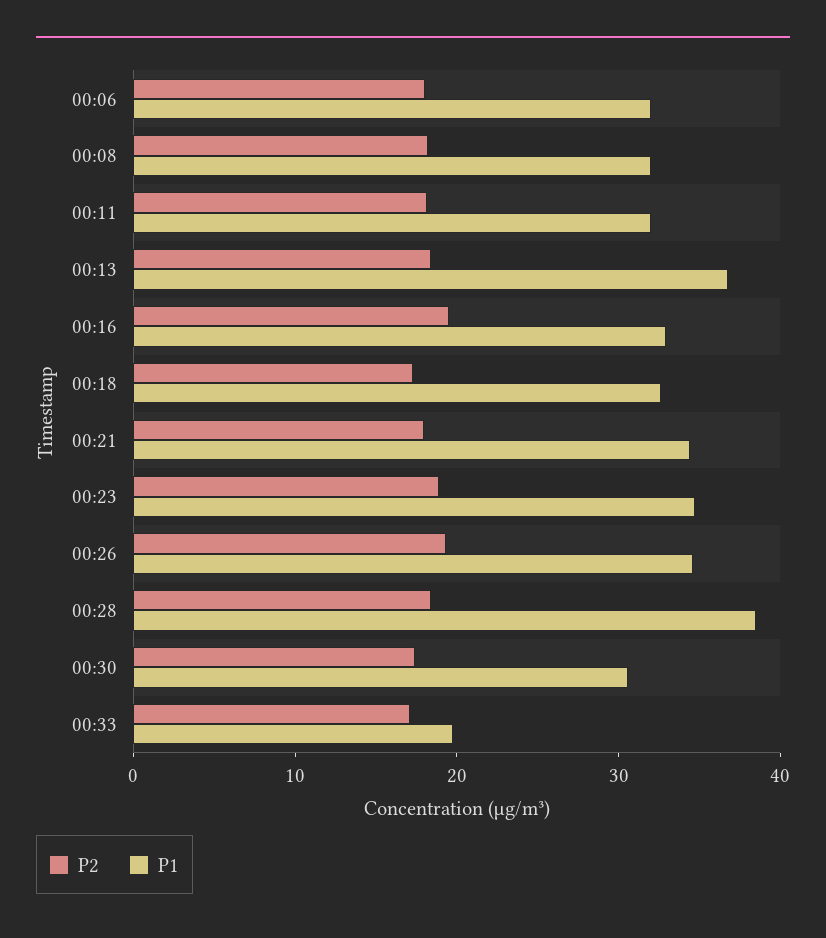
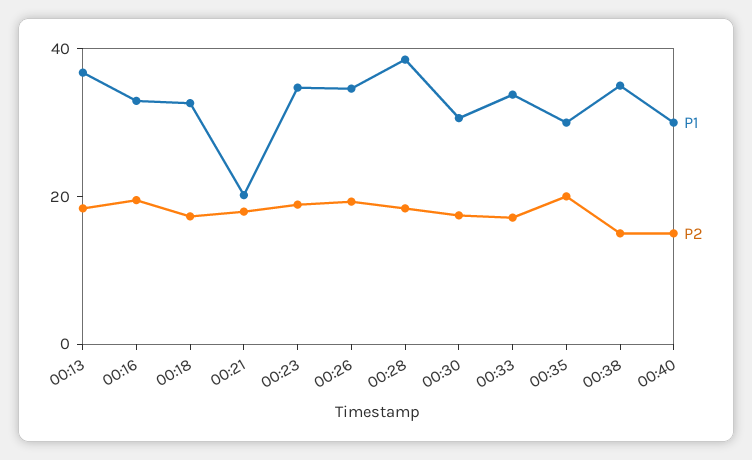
P2, 00:06: 18 -> none
P1, 00:06: 32 -> none
P2, 00:08: 18 -> none
P1, 00:08: 32 -> none
P2, 00:11: 18 -> none
P1, 00:11: 32 -> none
P1, 00:21: 34 -> 20
P1, 00:33: 20 -> 35
P1, 00:35: none -> 30
P2, 00:35: none -> 20
P1, 00:38: none -> 35
P2, 00:38: none -> 15
P1, 00:40: none -> 30
P2, 00:40: none -> 15

